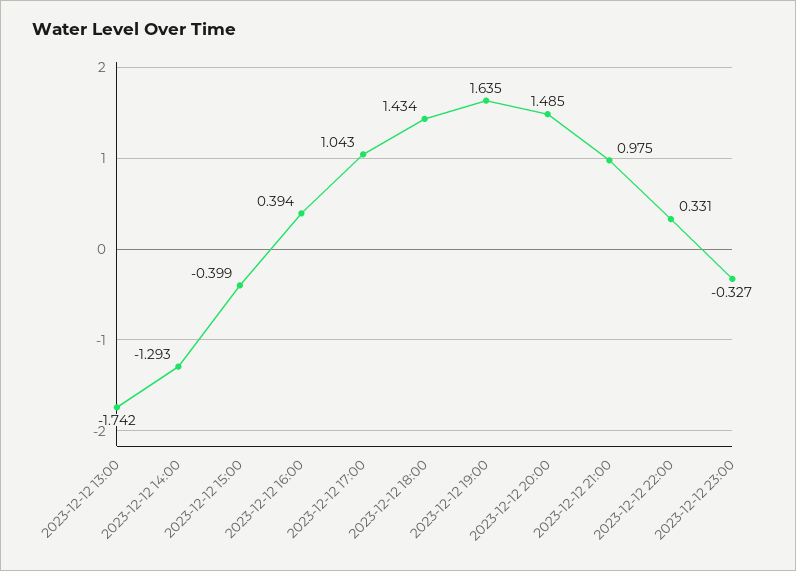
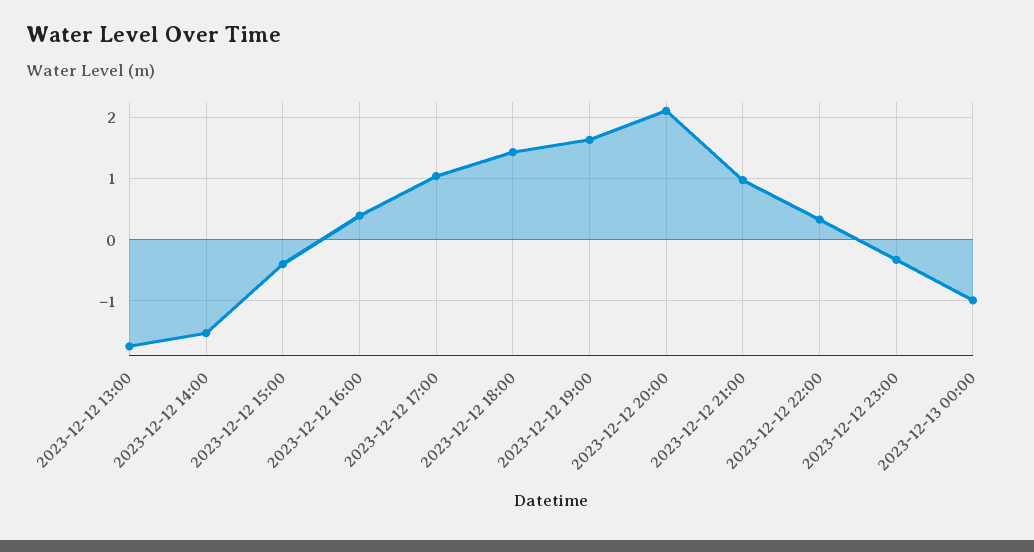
2023-12-12 14:00: -1.293 -> -1.5
2023-12-12 20:00: 1.485 -> 2.1
2023-12-13 00:00: none -> -1

